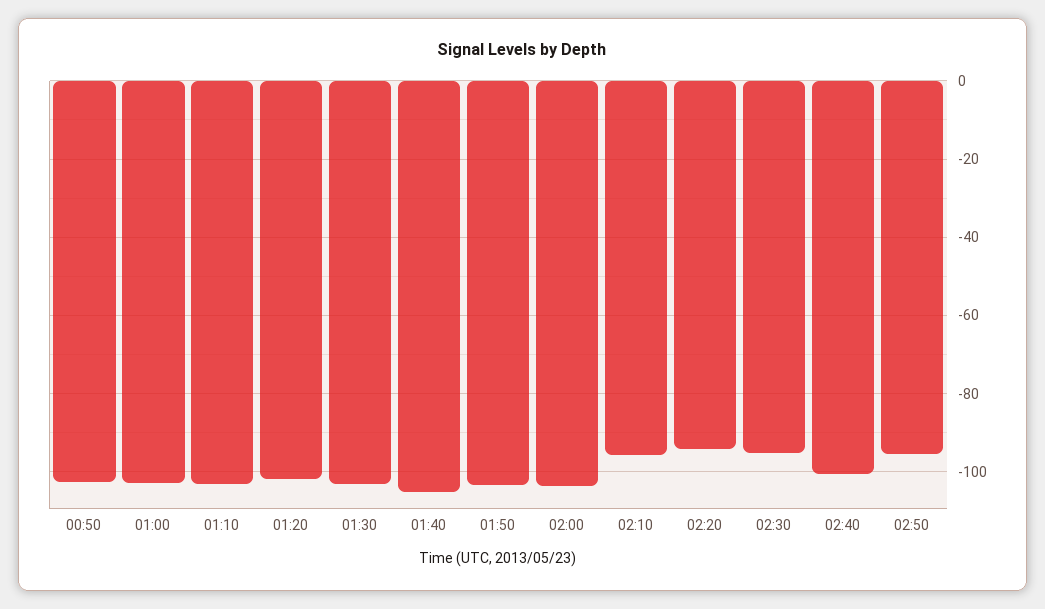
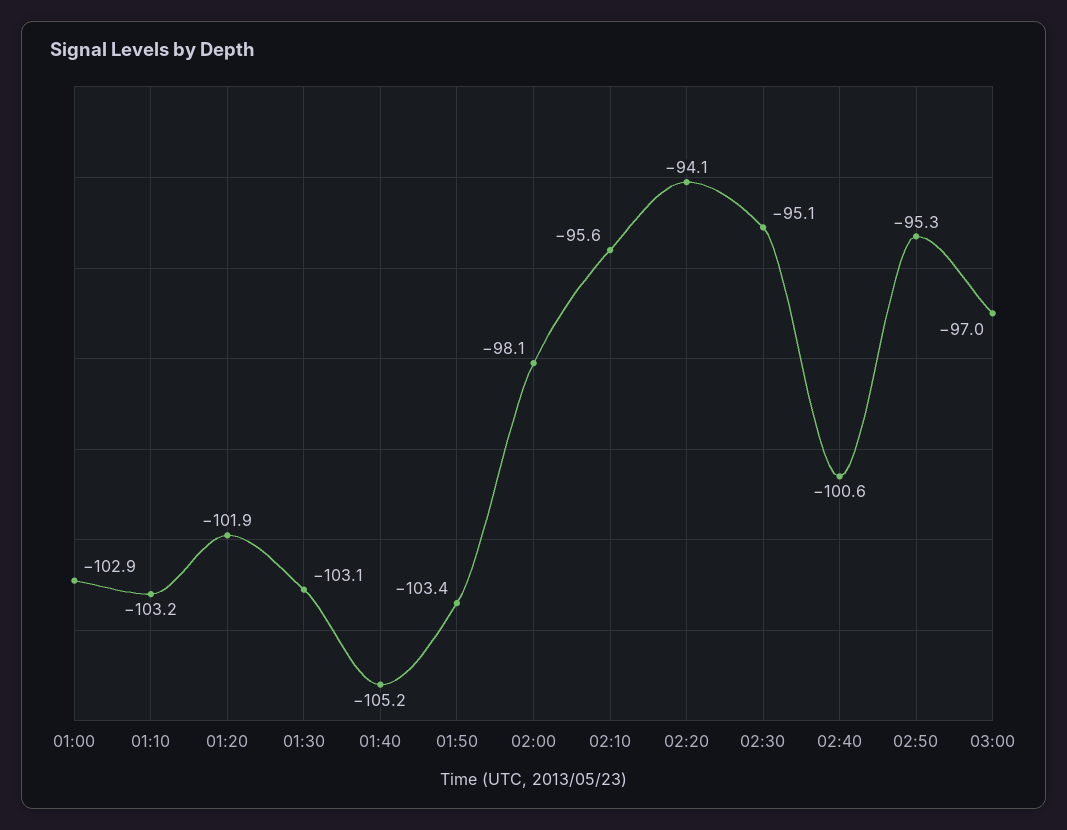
00:50: -102 -> none
02:00: -104 -> -98.1
03:00: none -> -97

